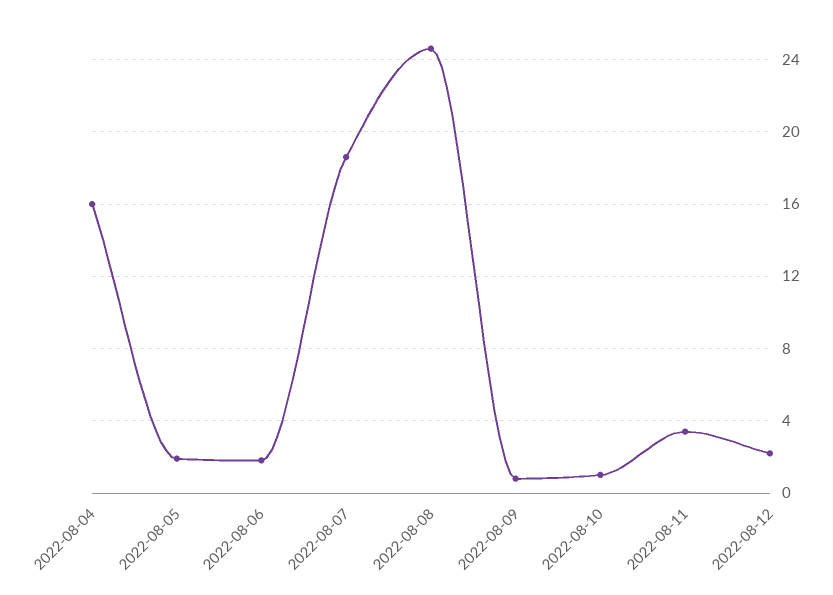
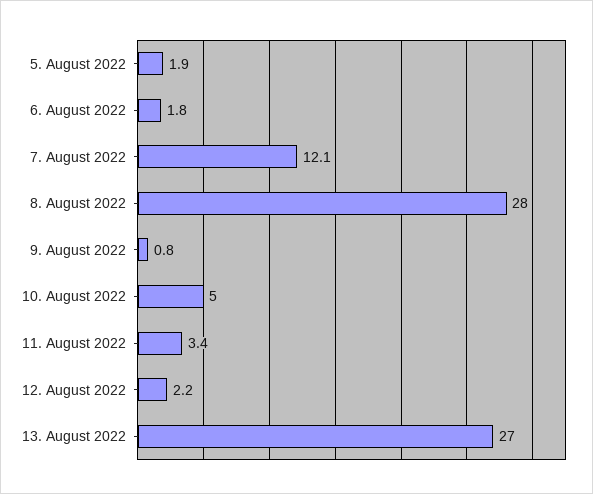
2022-08-04: 16 -> none
2022-08-07: 18.5 -> 12.1
2022-08-08: 24.5 -> 28
2022-08-10: 1 -> 5
13. August 2022: none -> 27

